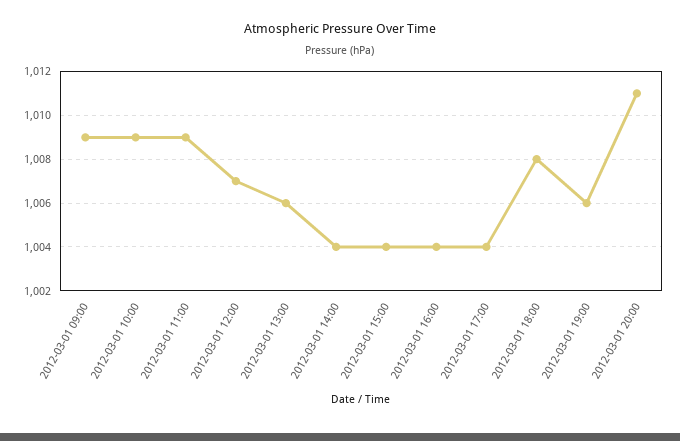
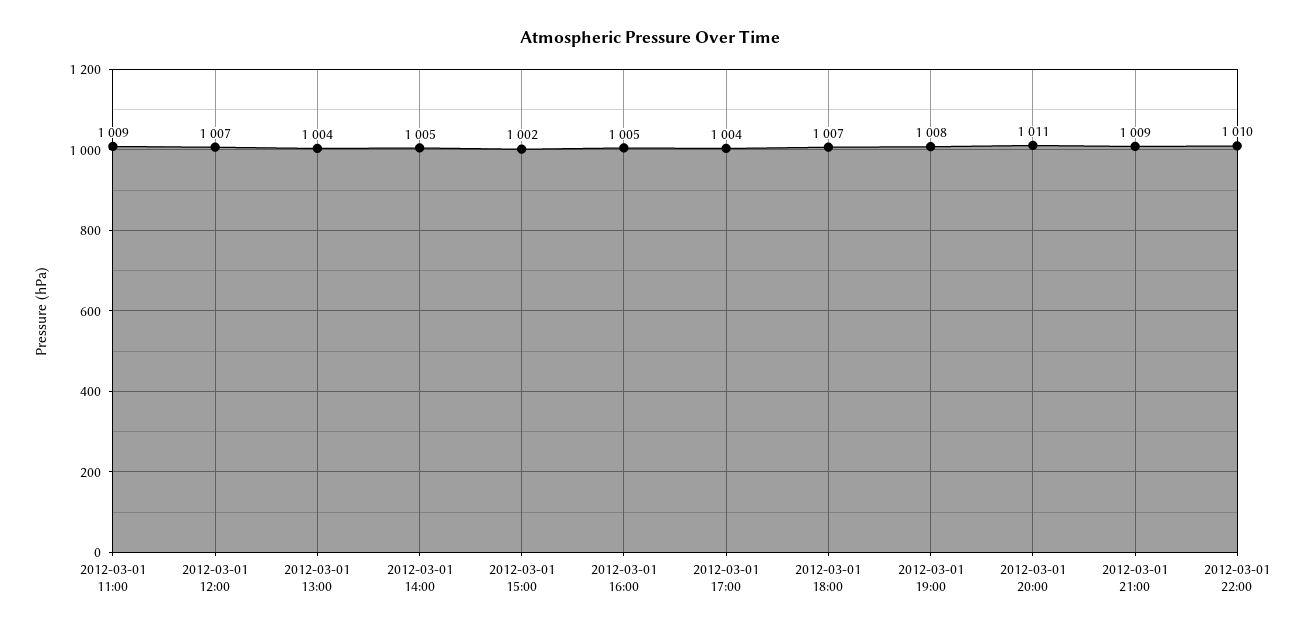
2012-03-01 09:00: 1009 -> none
2012-03-01 10:00: 1009 -> none
2012-03-01 13:00: 1006 -> 1004
2012-03-01 14:00: 1004 -> 1005
2012-03-01 15:00: 1004 -> 1002
2012-03-01 16:00: 1004 -> 1005
2012-03-01 18:00: 1008 -> 1007
2012-03-01 19:00: 1006 -> 1008
2012-03-01 21:00: none -> 1009
2012-03-01 22:00: none -> 1010

